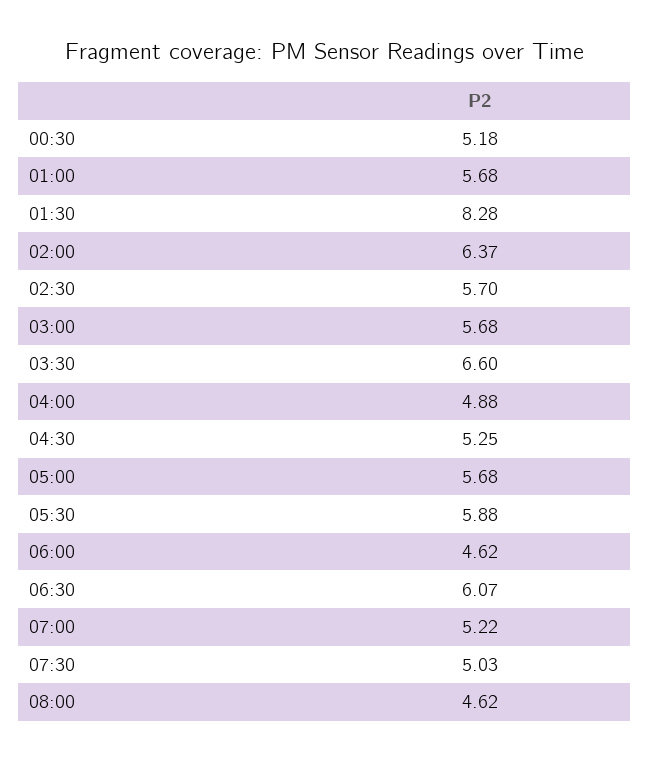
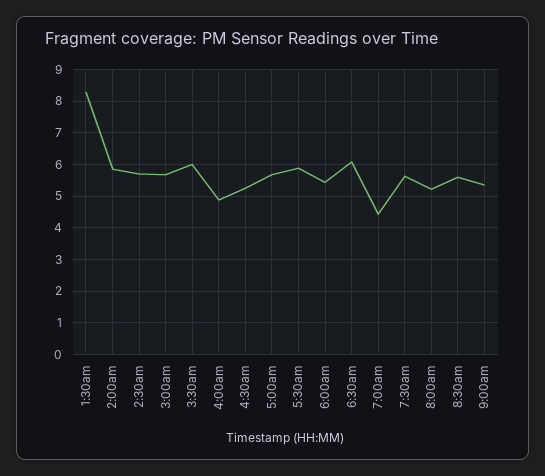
00:30: 5.18 -> none
01:00: 5.68 -> none
02:00: 6.37 -> 5.8
03:30: 6.6 -> 6
06:00: 4.62 -> 5.4
07:00: 5.22 -> 4.4
07:30: 5.03 -> 5.6
08:00: 4.62 -> 5.2
8:30am: none -> 5.6
9:00am: none -> 5.4

